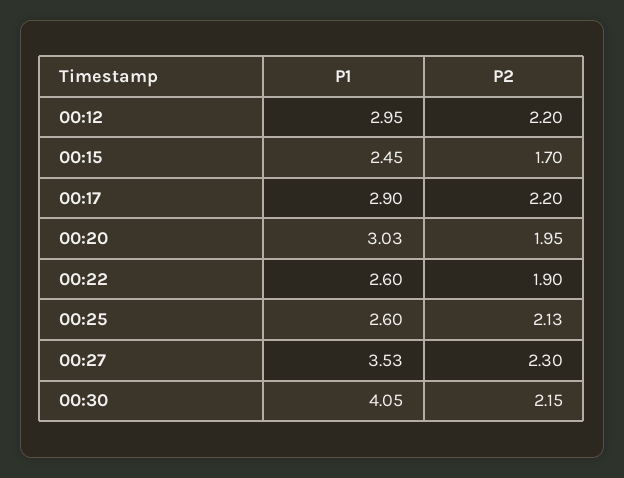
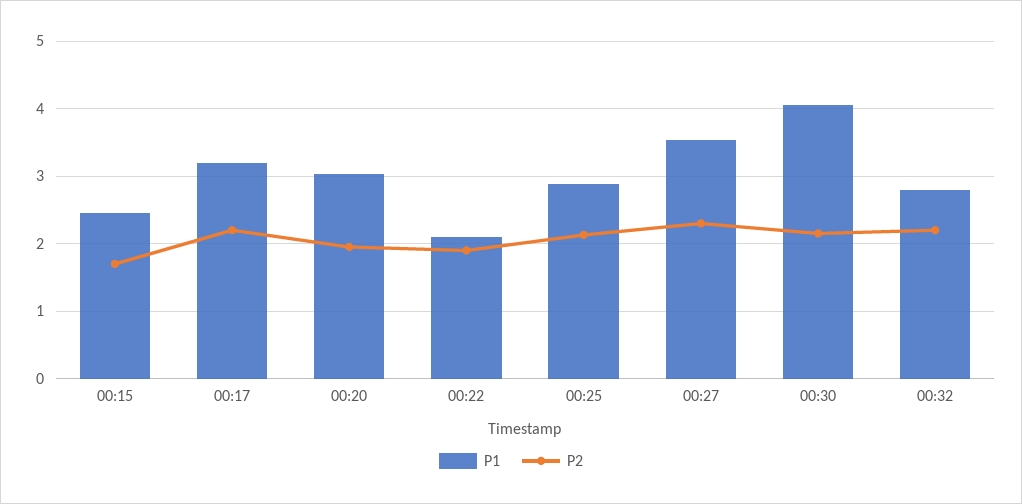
P1, 00:12: 2.95 -> none
P2, 00:12: 2.2 -> none
P1, 00:17: 2.9 -> 3.2
P1, 00:22: 2.6 -> 2.1
P1, 00:25: 2.6 -> 2.9
P1, 00:32: none -> 2.8
P2, 00:32: none -> 2.2

